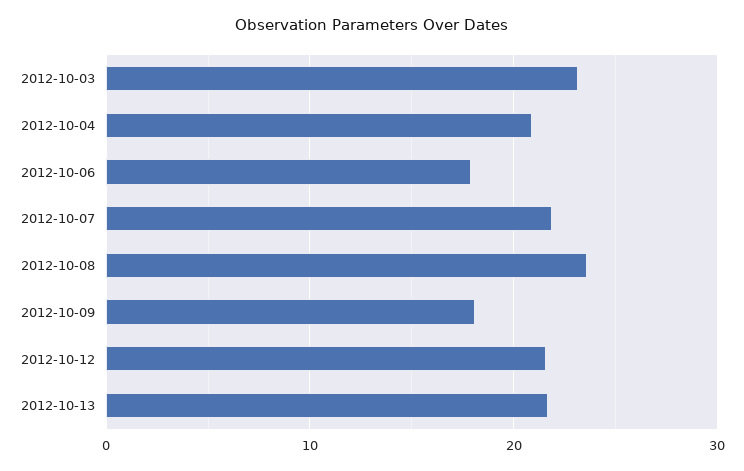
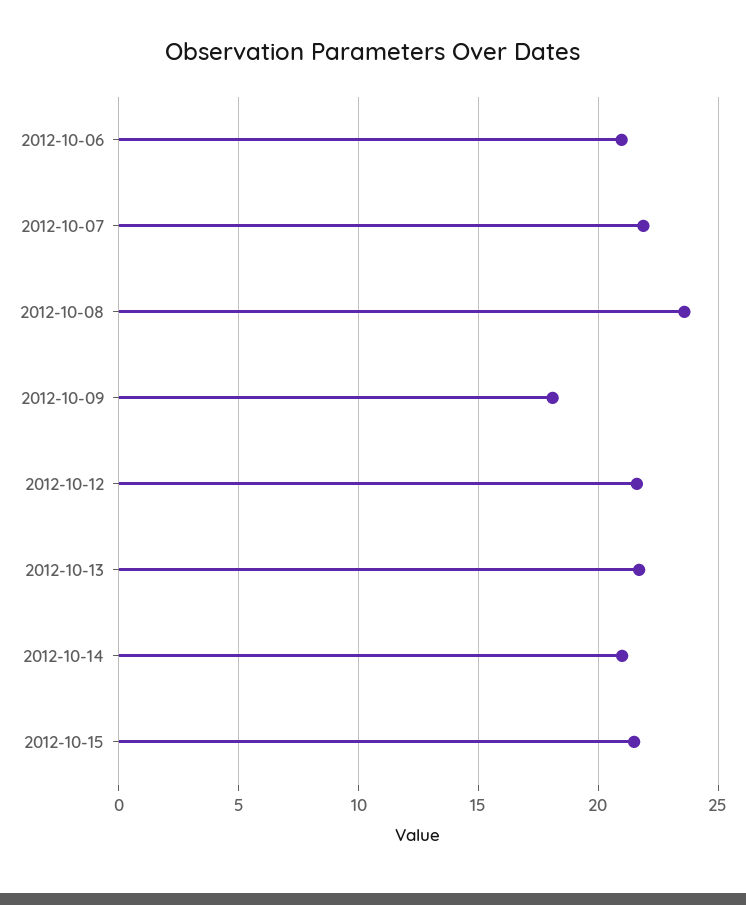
2012-10-03: 23 -> none
2012-10-04: 21 -> none
2012-10-06: 18 -> 21
2012-10-14: none -> 21
2012-10-15: none -> 21.5

